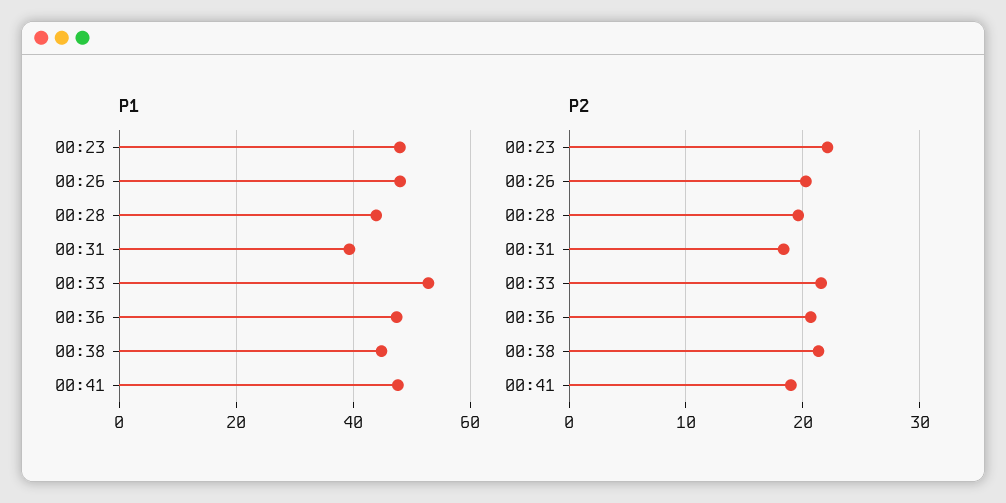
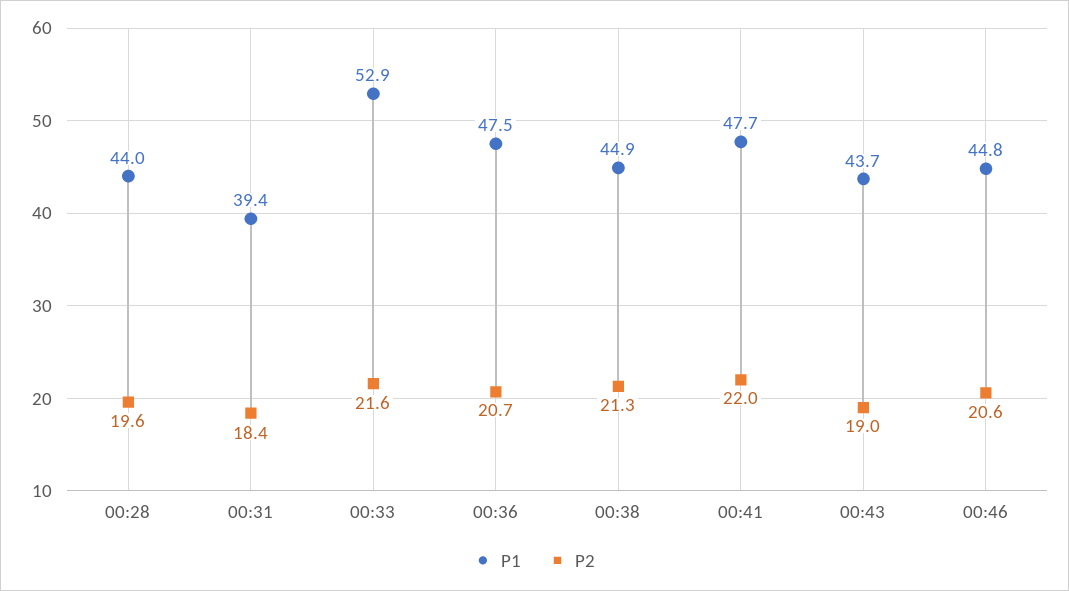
P1, 00:23: 48 -> none
P1, 00:26: 48 -> none
P2, 00:23: 22 -> none
P2, 00:26: 20 -> none
P2, 00:41: 19 -> 22
P1, 00:43: none -> 43.7
P2, 00:43: none -> 19
P1, 00:46: none -> 44.8
P2, 00:46: none -> 20.6

